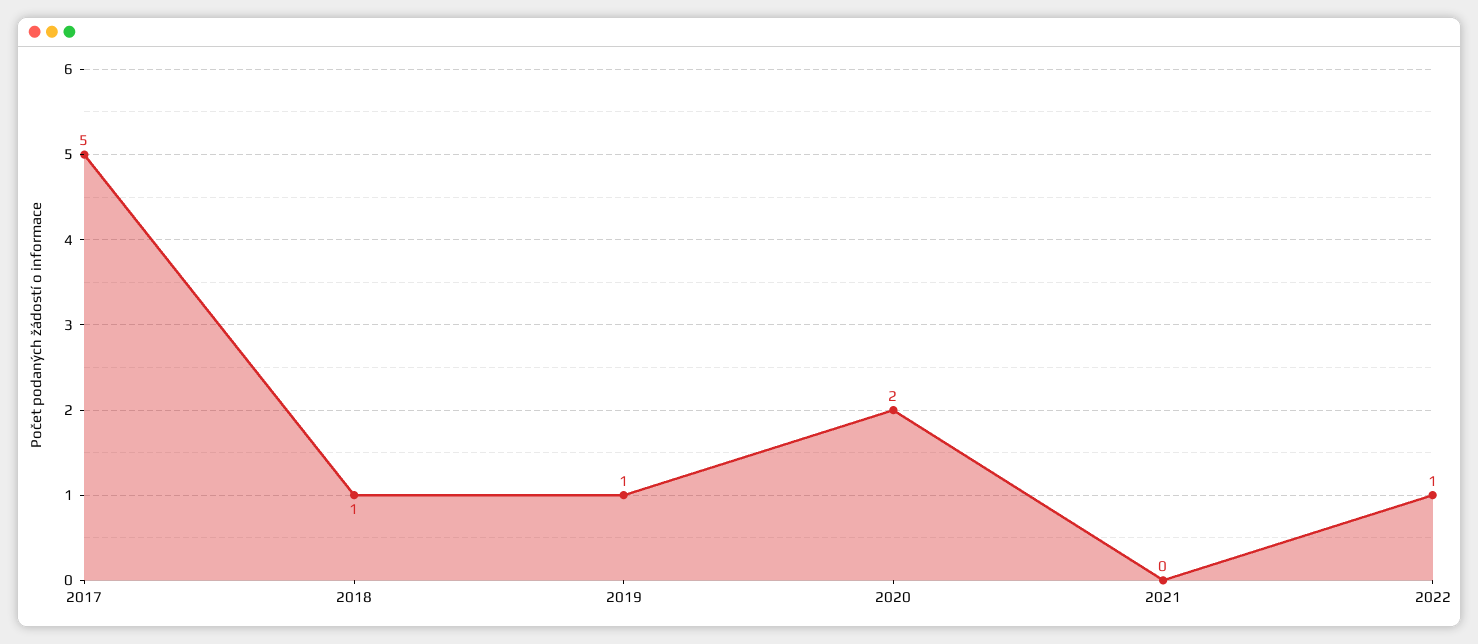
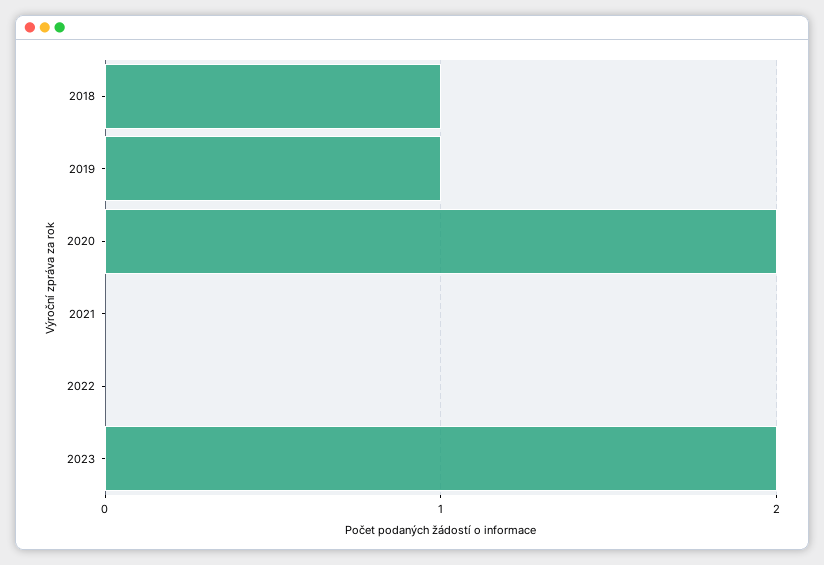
2017: 5 -> none
2022: 1 -> 0
2023: none -> 2

